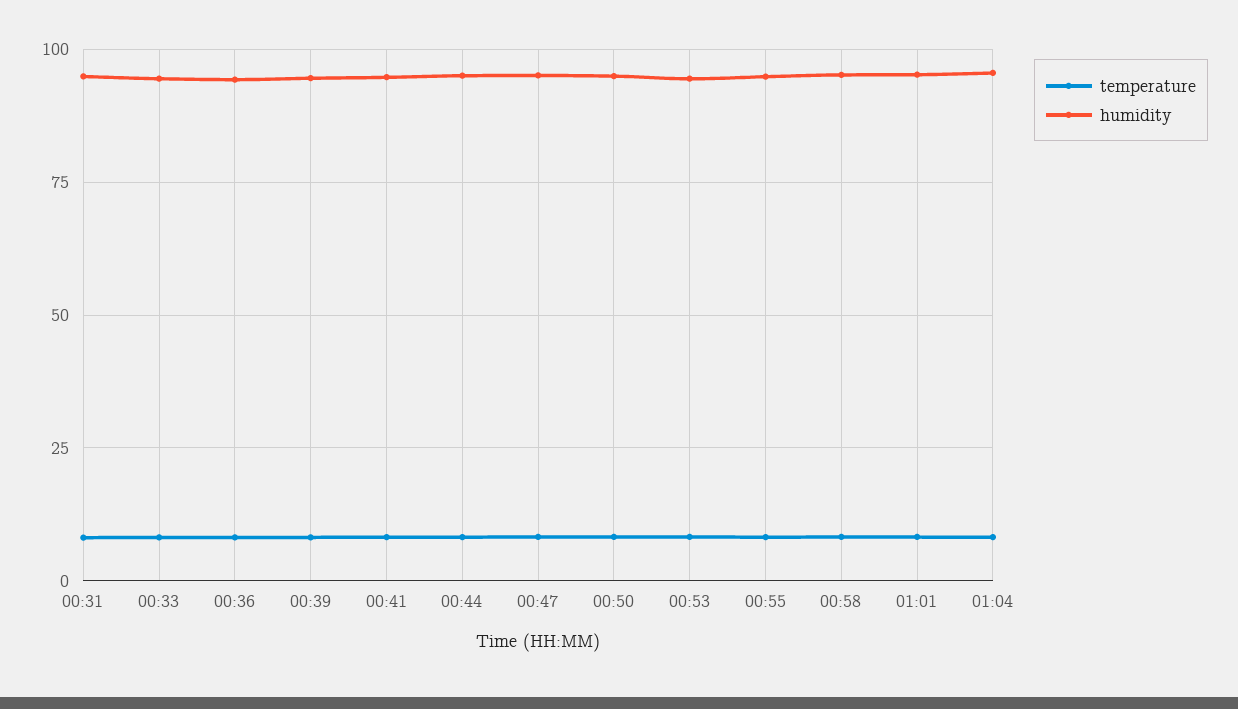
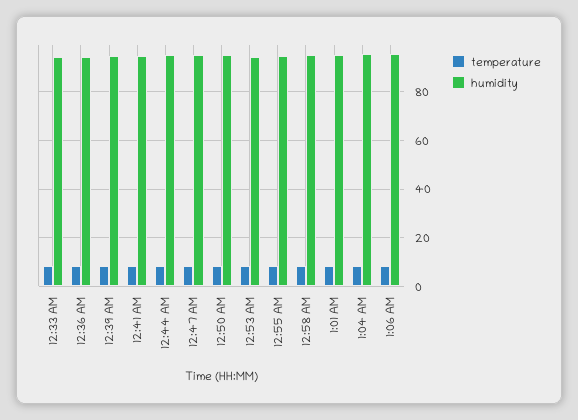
temperature, 00:31: 7.5 -> none
humidity, 00:31: 95 -> none
temperature, 1:06 AM: none -> 7.5
humidity, 1:06 AM: none -> 95

